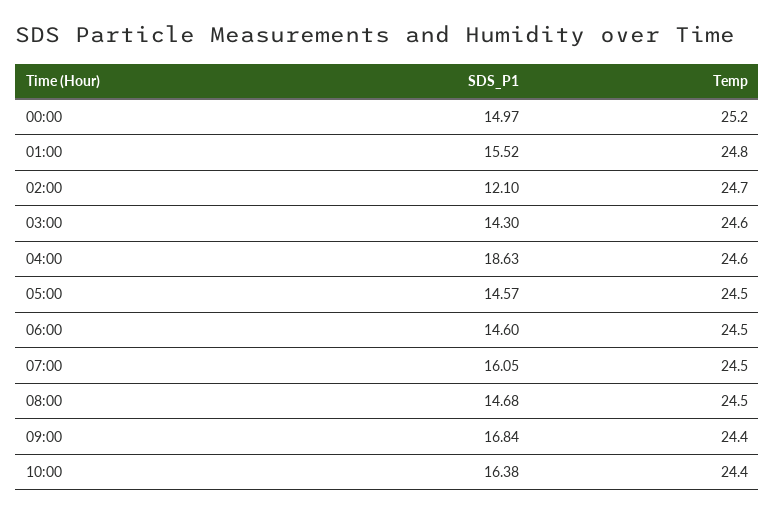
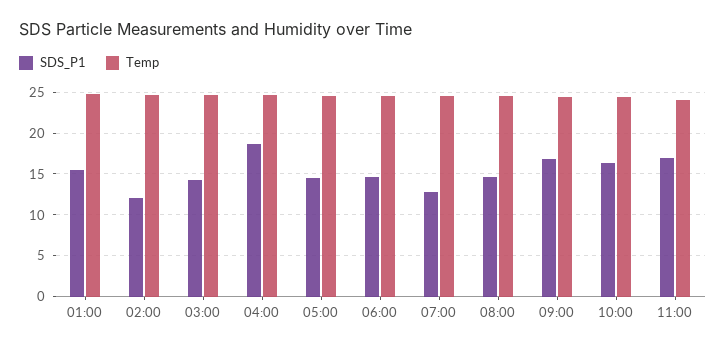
SDS_P1, 00:00: 14.97 -> none
Temp, 00:00: 25.2 -> none
SDS_P1, 07:00: 16.05 -> 13
SDS_P1, 11:00: none -> 17
Temp, 11:00: none -> 24

